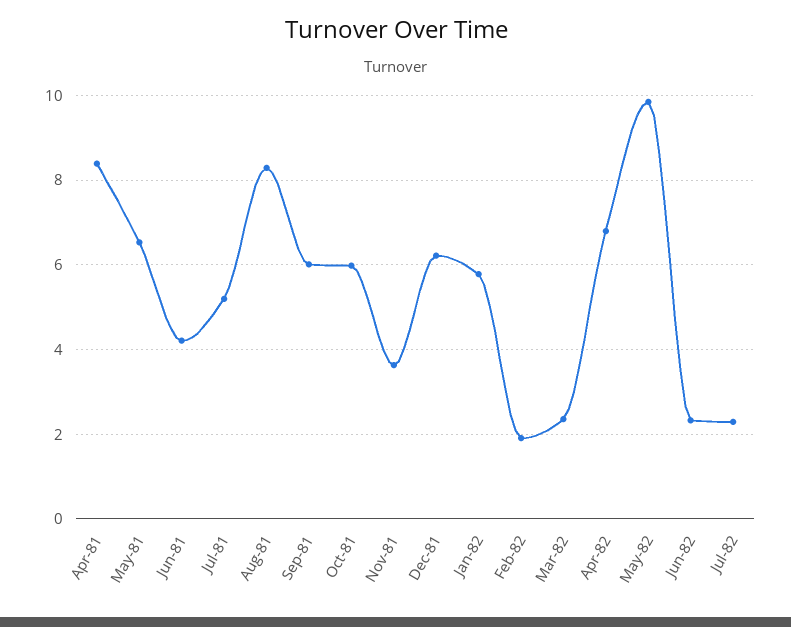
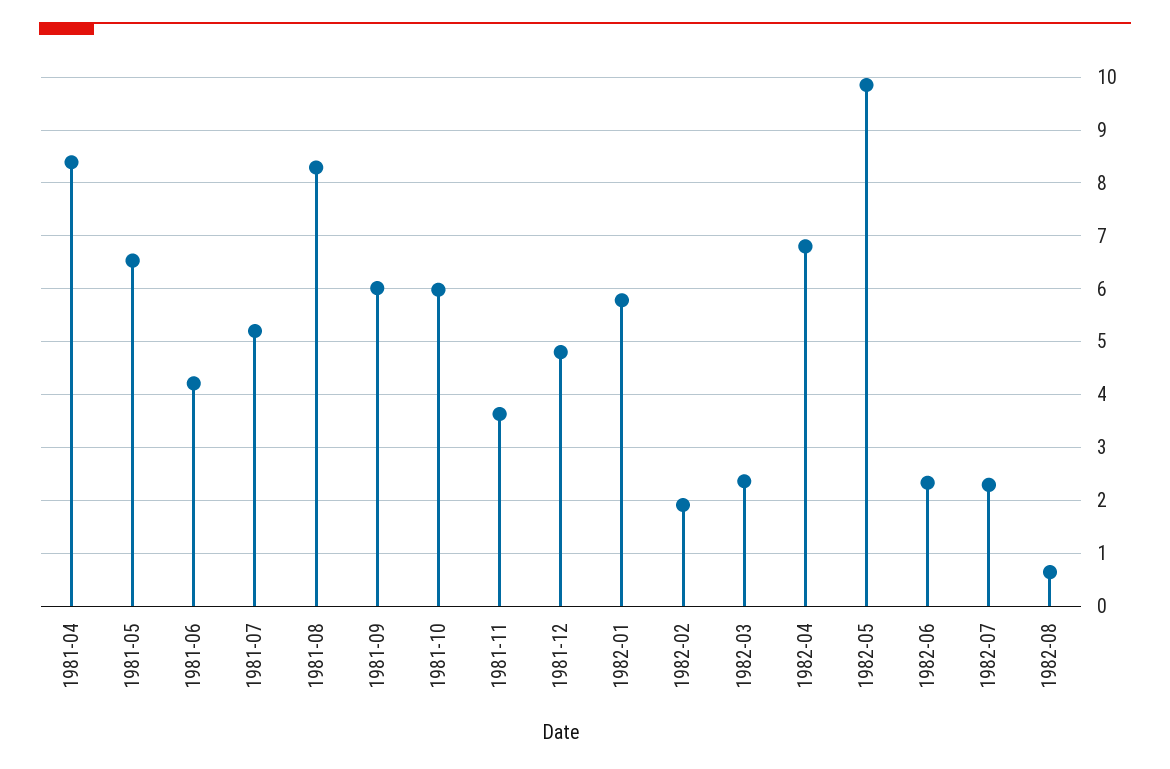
Dec-81: 6.2 -> 4.8
1982-08: none -> 0.6

